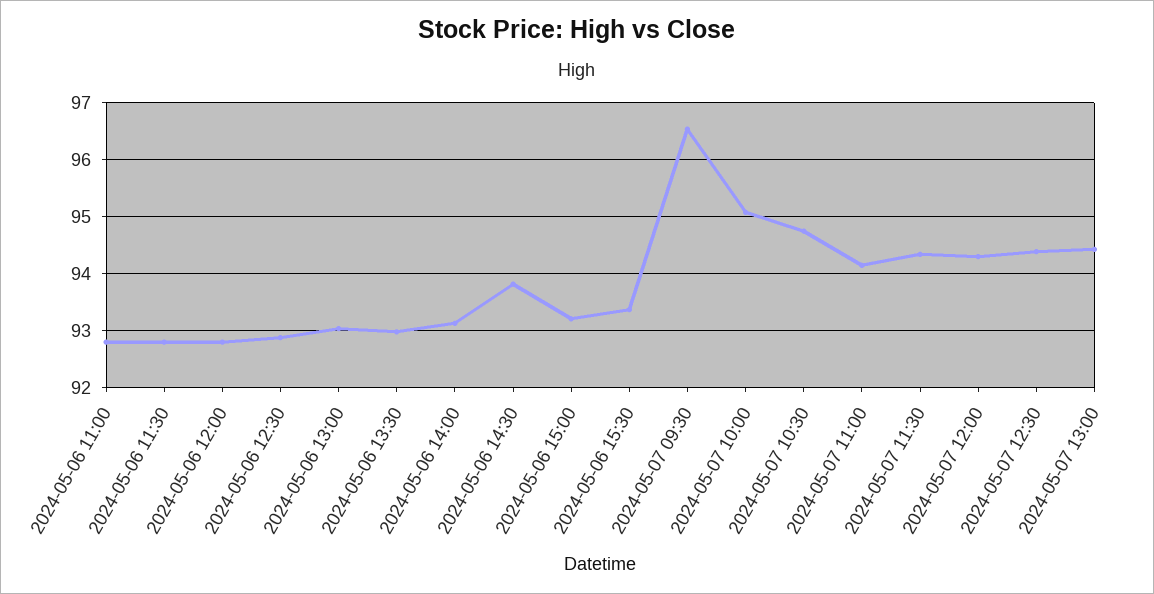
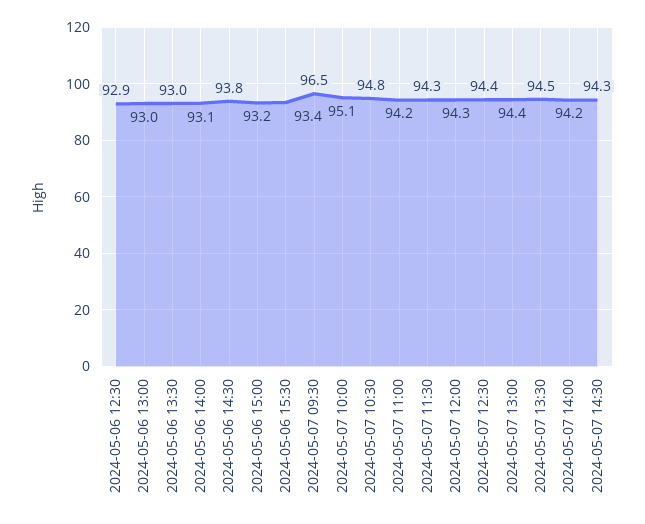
2024-05-06 11:00: 92.8 -> none
2024-05-06 11:30: 92.8 -> none
2024-05-06 12:00: 92.8 -> none
2024-05-07 13:30: none -> 94.5
2024-05-07 14:00: none -> 94.2
2024-05-07 14:30: none -> 94.3

